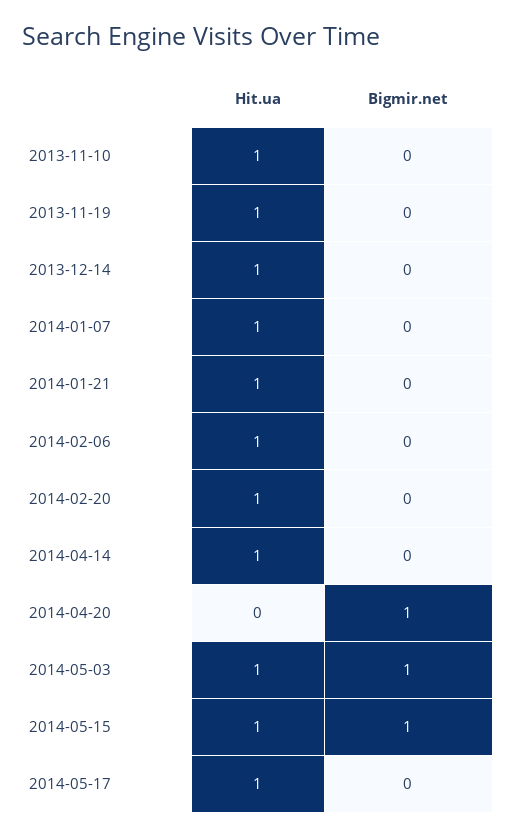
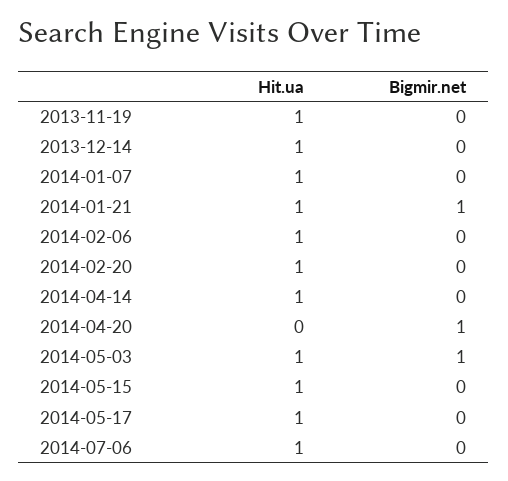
Hit.ua, 2013-11-10: 1 -> none
Bigmir.net, 2013-11-10: 0 -> none
Bigmir.net, 2014-01-21: 0 -> 1
Bigmir.net, 2014-05-15: 1 -> 0
Hit.ua, 2014-07-06: none -> 1
Bigmir.net, 2014-07-06: none -> 0

